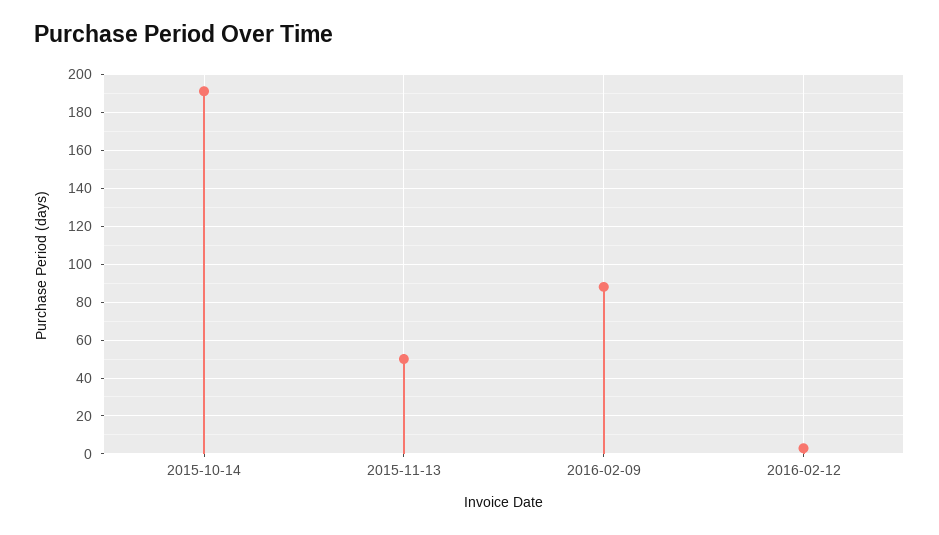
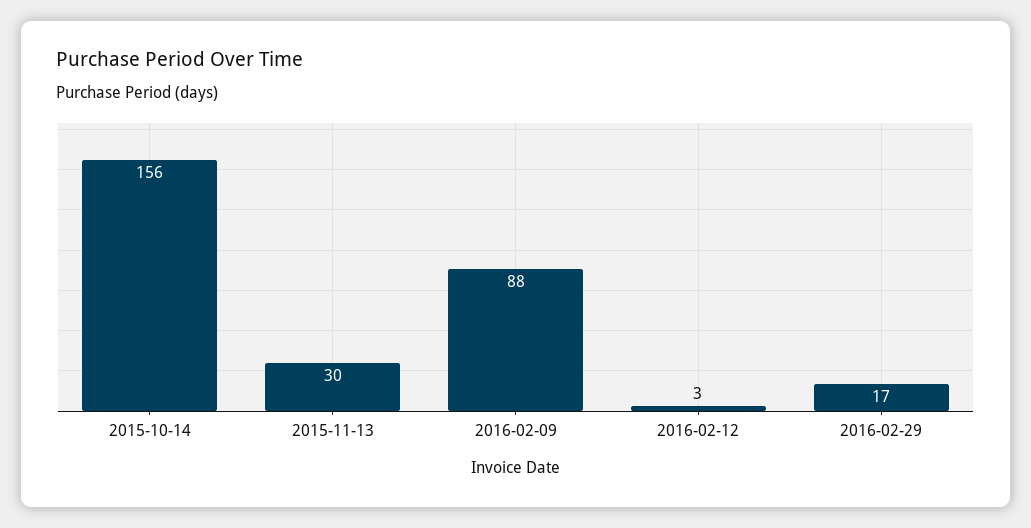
2015-10-14: 190 -> 156
2015-11-13: 50 -> 30
2016-02-29: none -> 17

